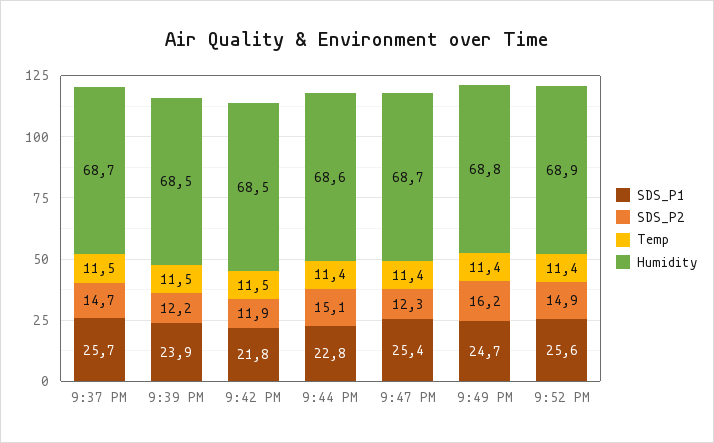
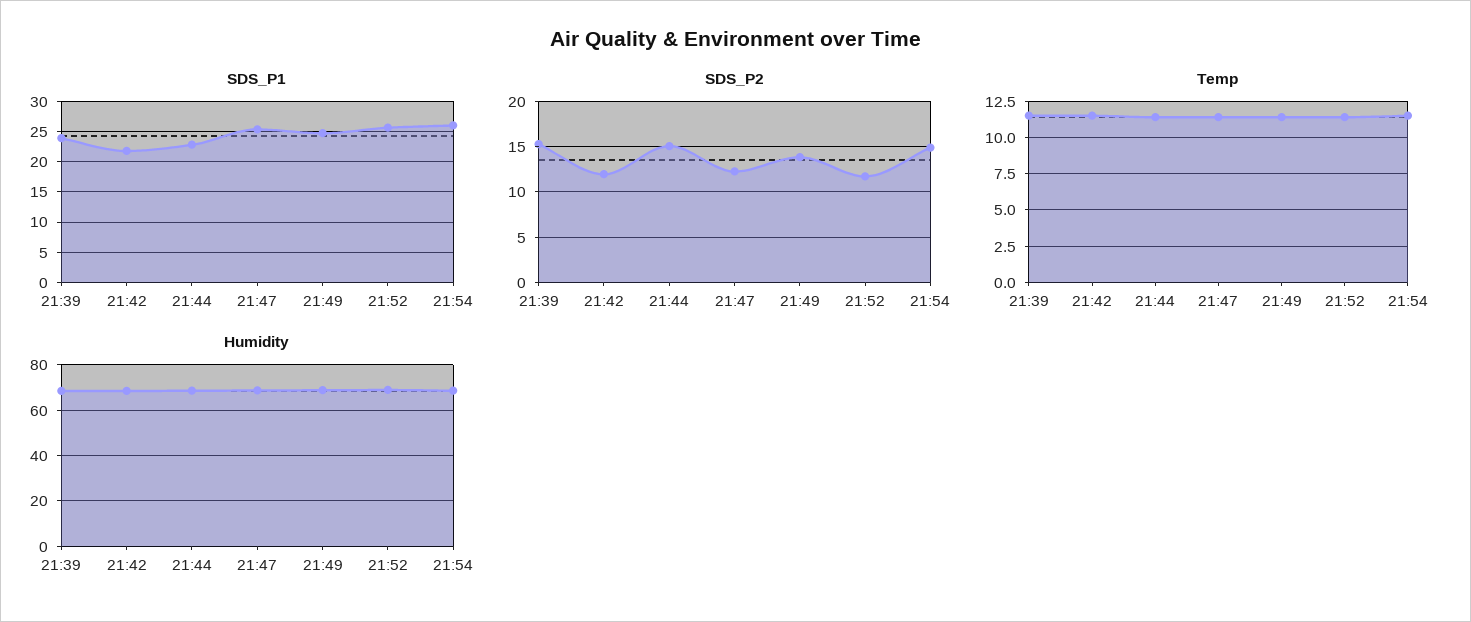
SDS_P1, 9:37 PM: 25.7 -> none
SDS_P2, 9:37 PM: 14.7 -> none
Temp, 9:37 PM: 11.5 -> none
Humidity, 9:37 PM: 68.7 -> none
SDS_P2, 9:39 PM: 12.2 -> 15
SDS_P2, 9:49 PM: 16.2 -> 14
SDS_P2, 9:52 PM: 14.9 -> 12
SDS_P1, 21:54: none -> 26
SDS_P2, 21:54: none -> 15
Temp, 21:54: none -> 11.5
Humidity, 21:54: none -> 70

